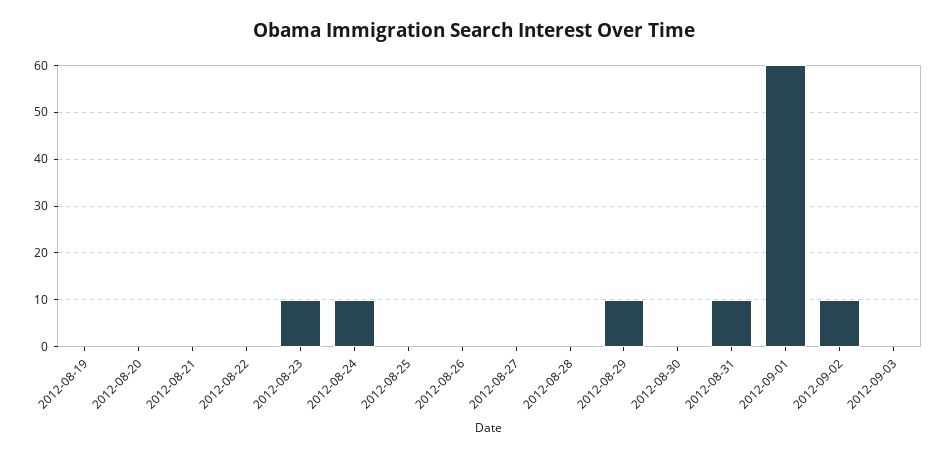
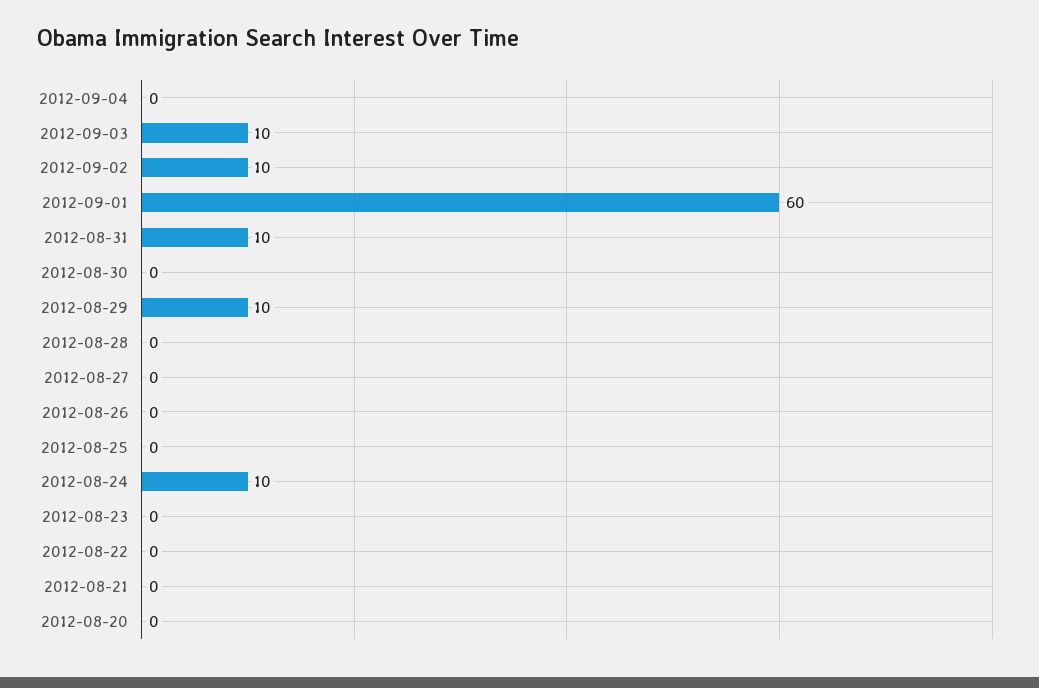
2012-08-19: 0 -> none
2012-08-23: 10 -> 0
2012-09-03: 0 -> 10
2012-09-04: none -> 0

